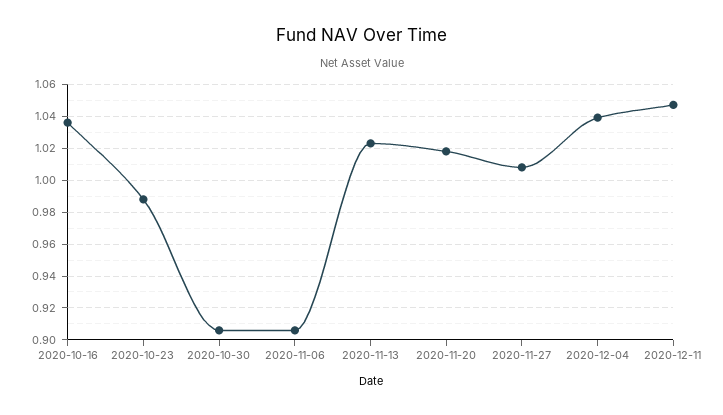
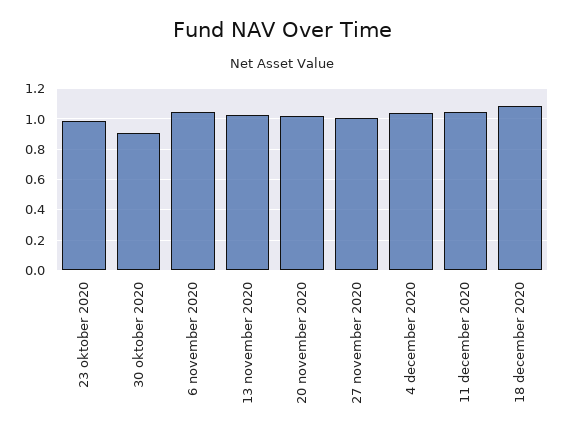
2020-10-16: 1.035 -> none
2020-11-06: 0.905 -> 1.05
18 december 2020: none -> 1.1

